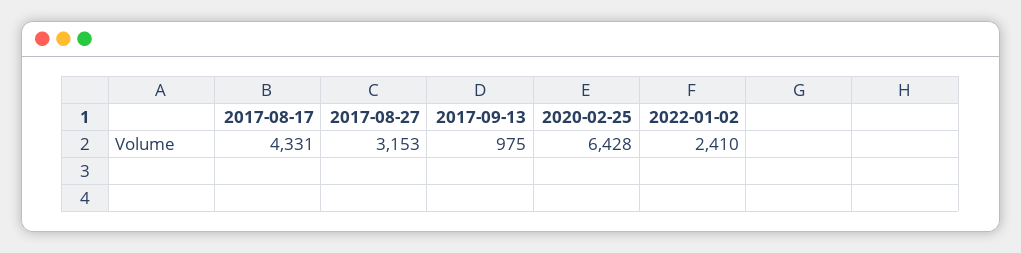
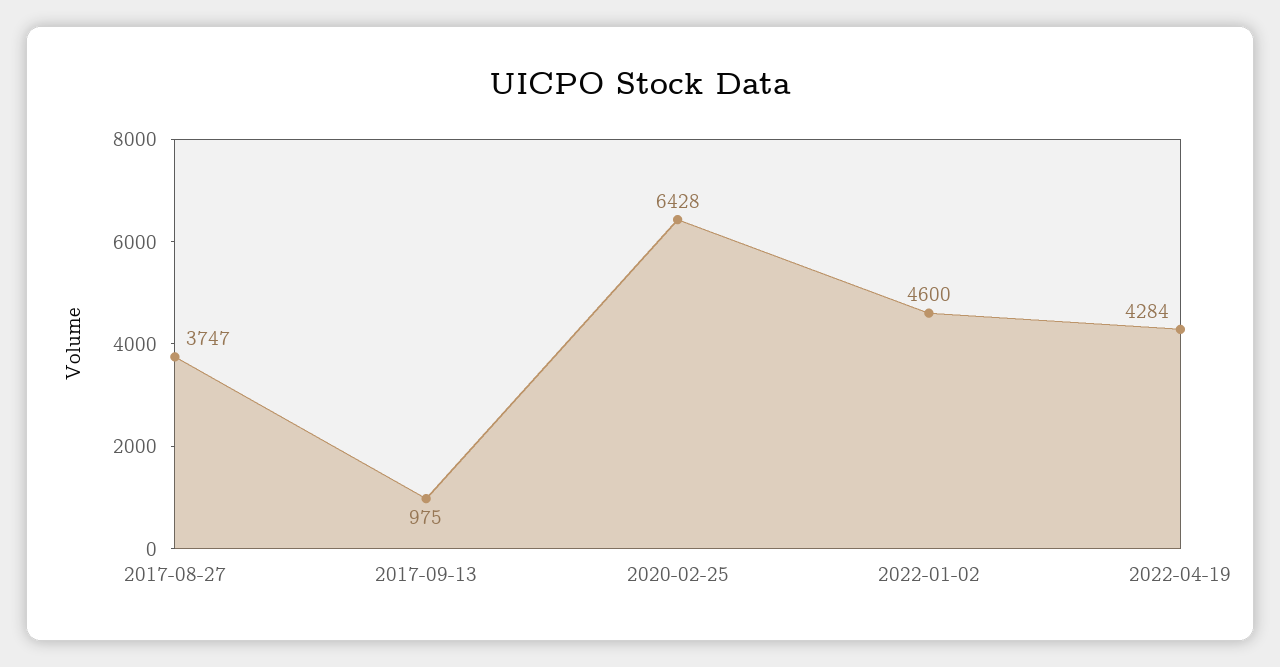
2017-08-17: 4331 -> none
2017-08-27: 3153 -> 3747
2022-01-02: 2410 -> 4600
2022-04-19: none -> 4284

